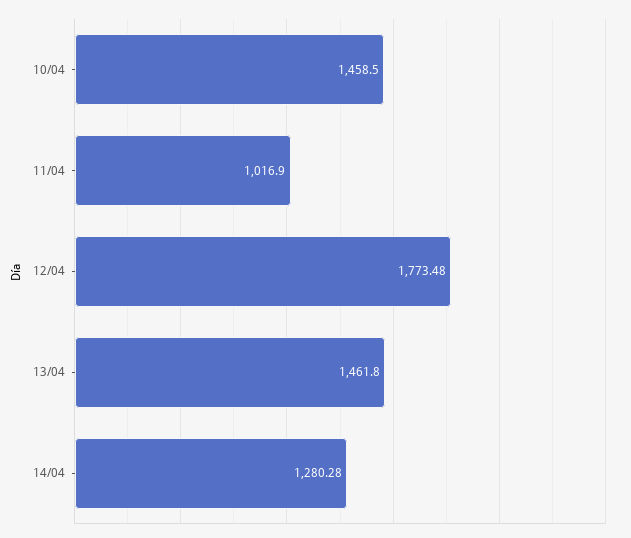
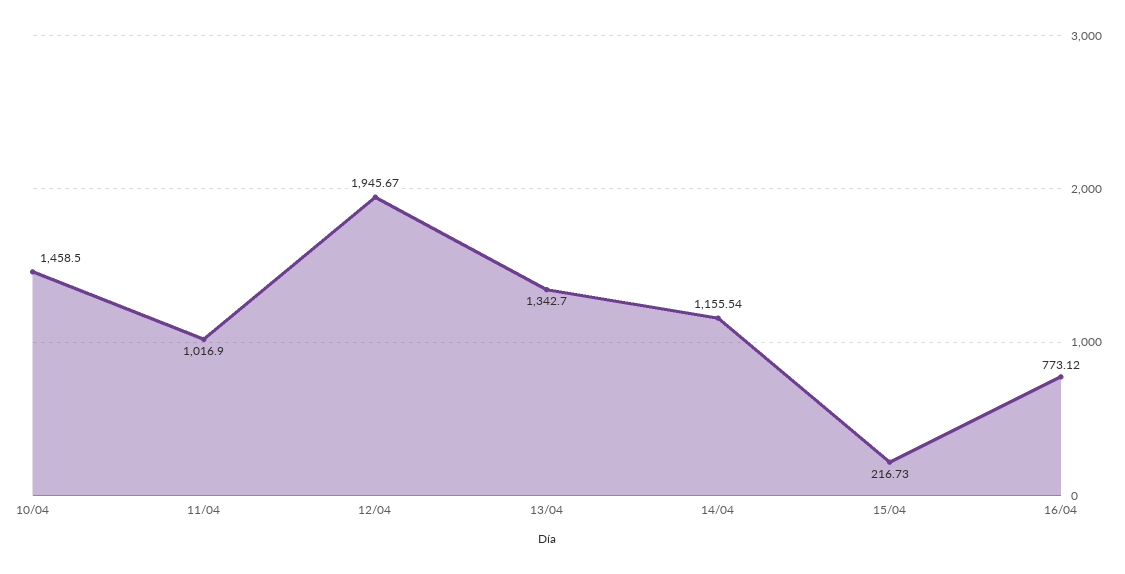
12/04: 1773.48 -> 1945.67
13/04: 1461.8 -> 1342.7
14/04: 1280.28 -> 1155.54
15/04: none -> 216.73
16/04: none -> 773.12

